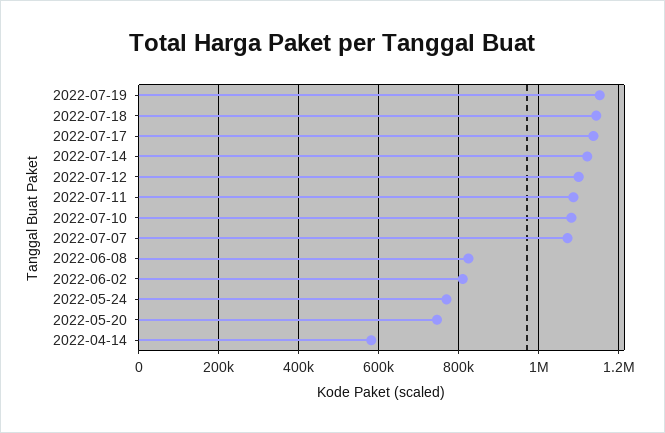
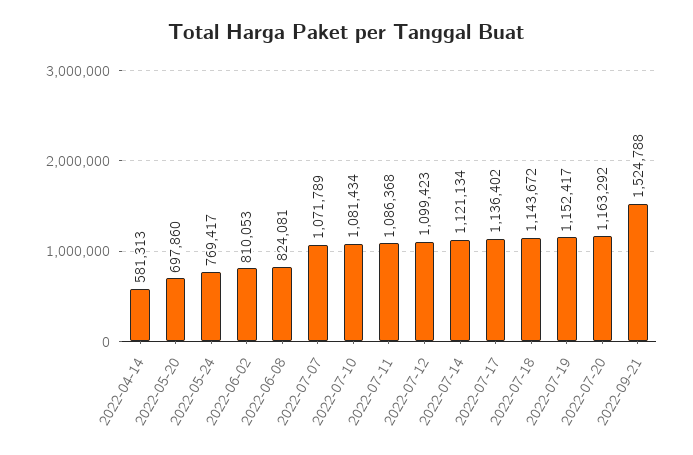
2022-05-20: 740000 -> 697860
2022-07-20: none -> 1163292
2022-09-21: none -> 1524788

